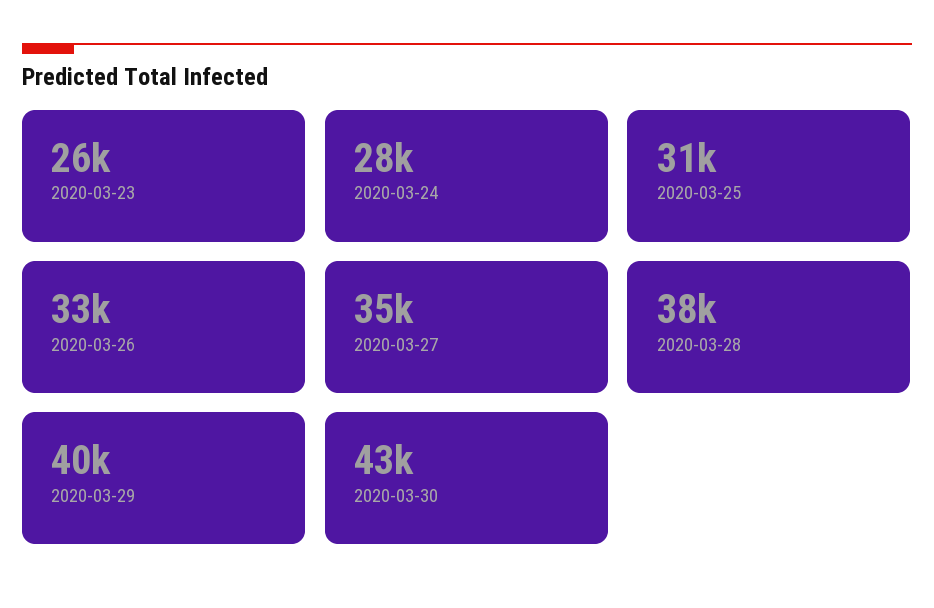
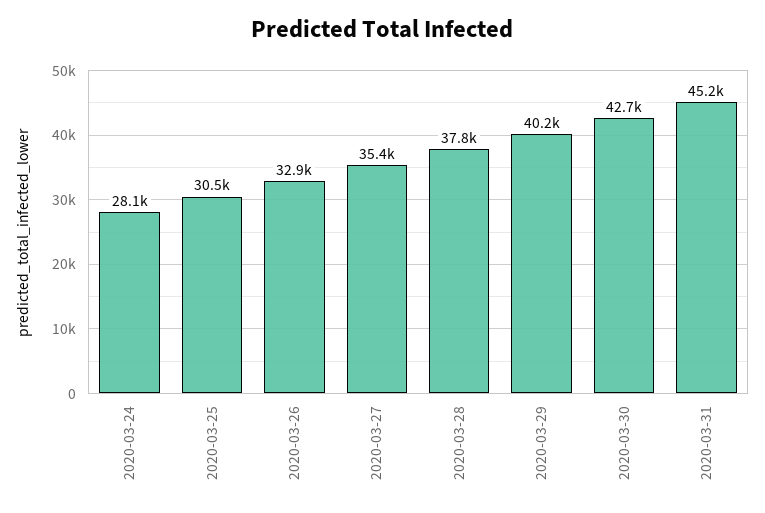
2020-03-23: 26000 -> none
2020-03-31: none -> 45200

